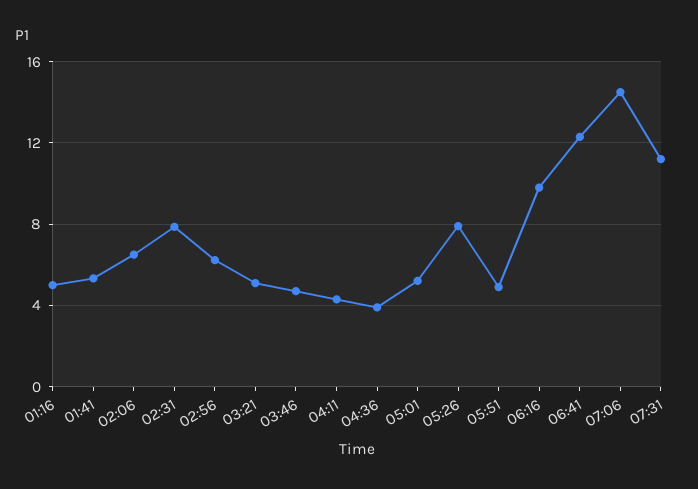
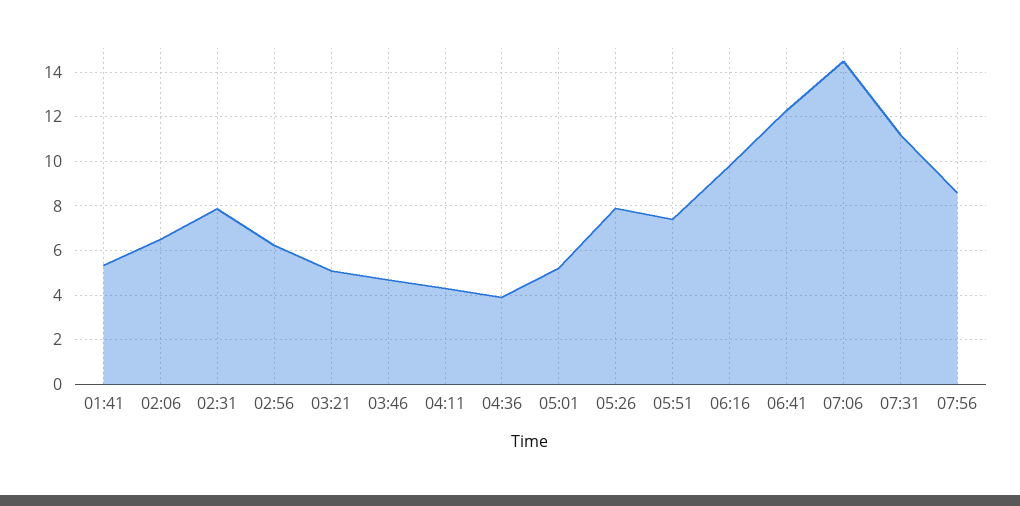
01:16: 5 -> none
05:51: 5 -> 7.5
07:56: none -> 8.5

